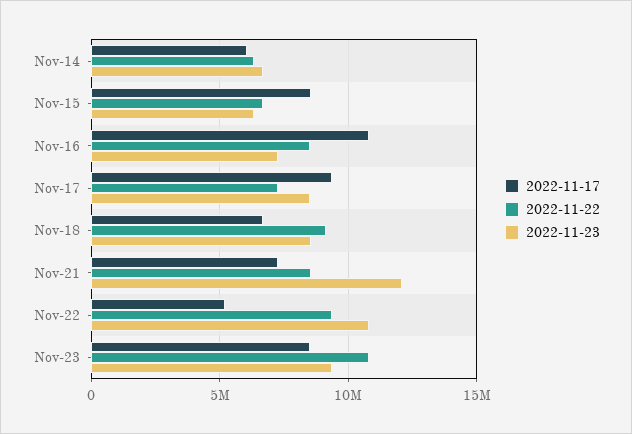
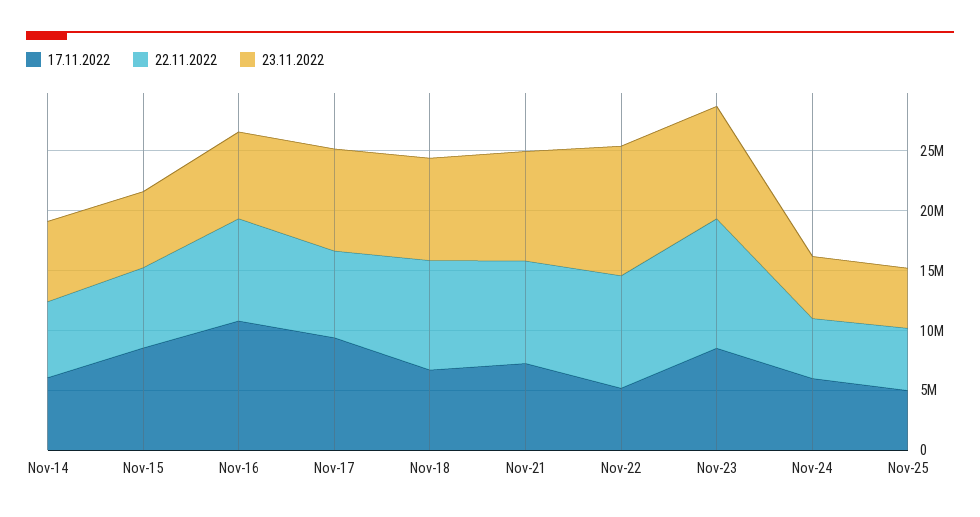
2022-11-23, Nov-21: 12000000 -> 9000000
2022-11-17, Nov-24: none -> 6000000
2022-11-22, Nov-24: none -> 5000000
2022-11-23, Nov-24: none -> 5000000
2022-11-17, Nov-25: none -> 5000000
2022-11-22, Nov-25: none -> 5000000
2022-11-23, Nov-25: none -> 5000000

